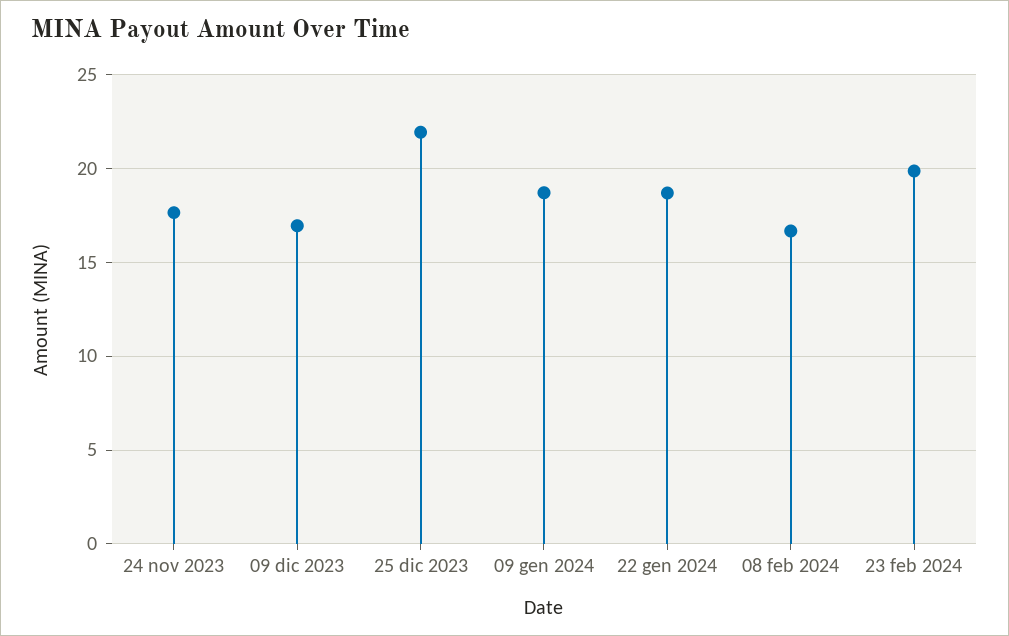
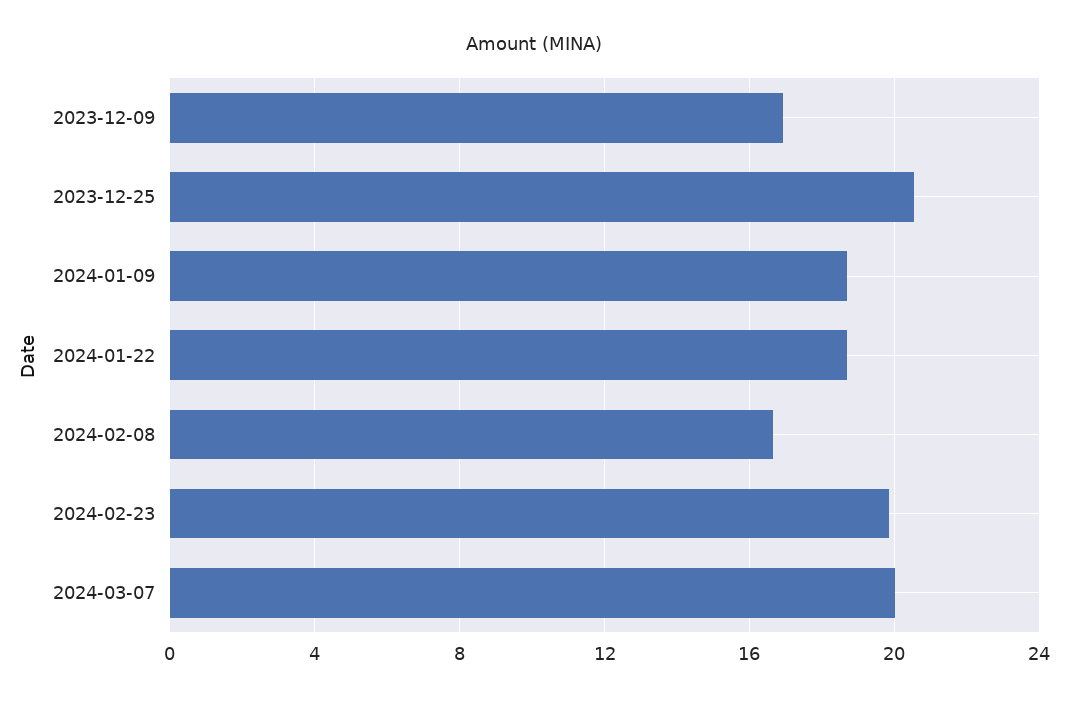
24 nov 2023: 17.5 -> none
25 dic 2023: 22 -> 20.5
2024-03-07: none -> 20

